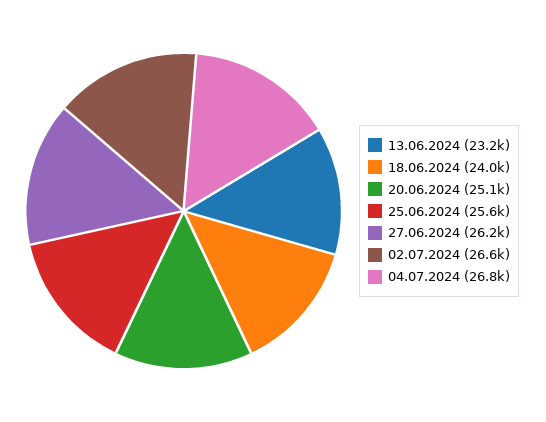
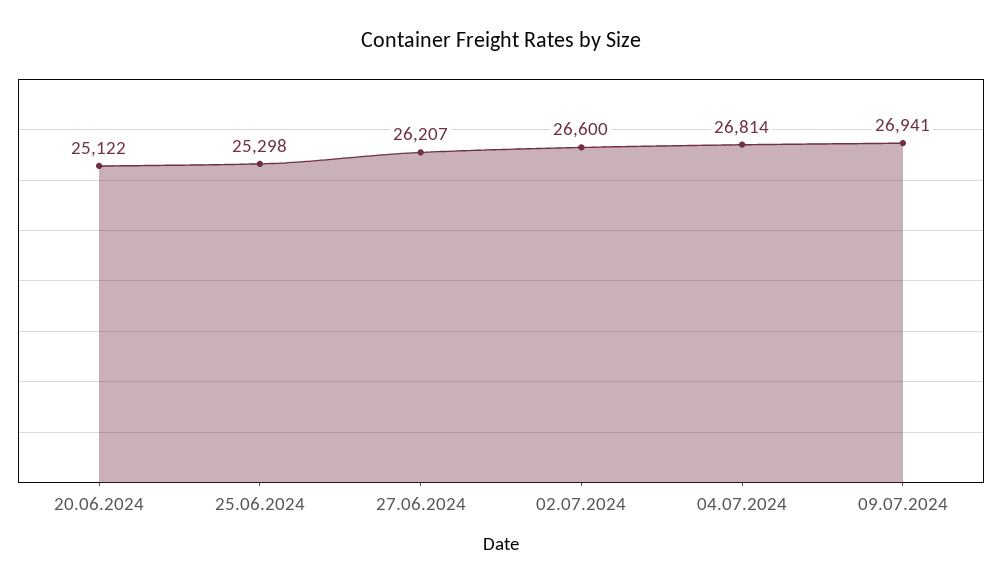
13.06.2024: 23200 -> none
18.06.2024: 24000 -> none
25.06.2024: 25600 -> 25298
09.07.2024: none -> 26941

